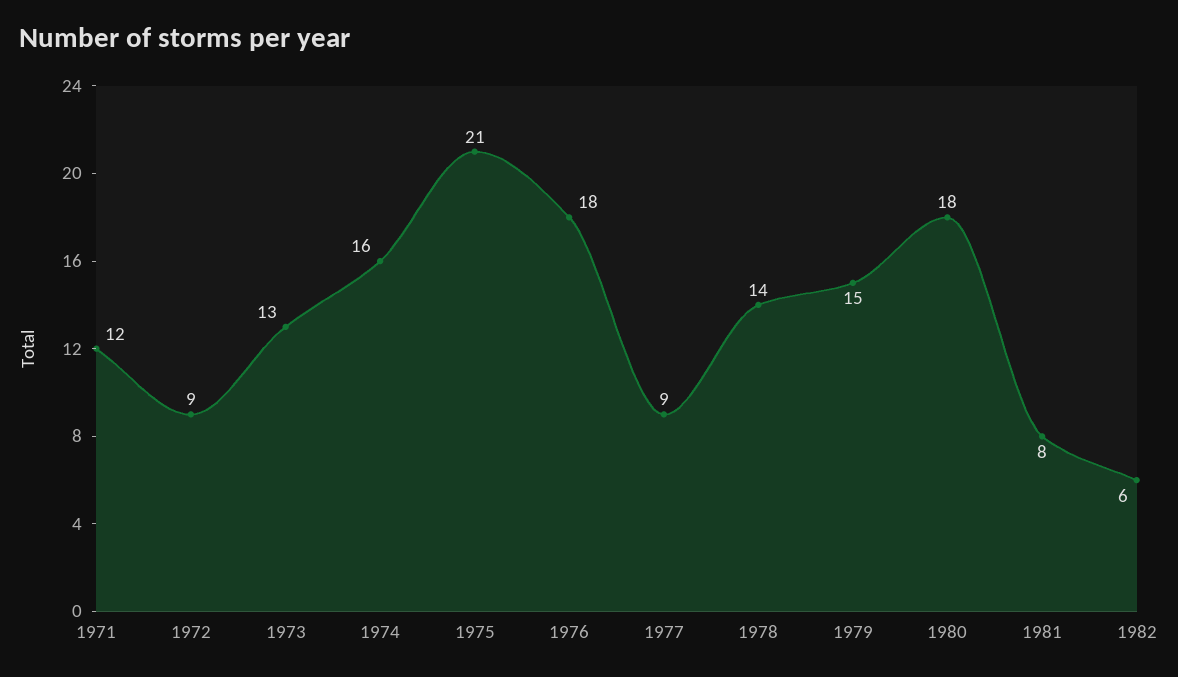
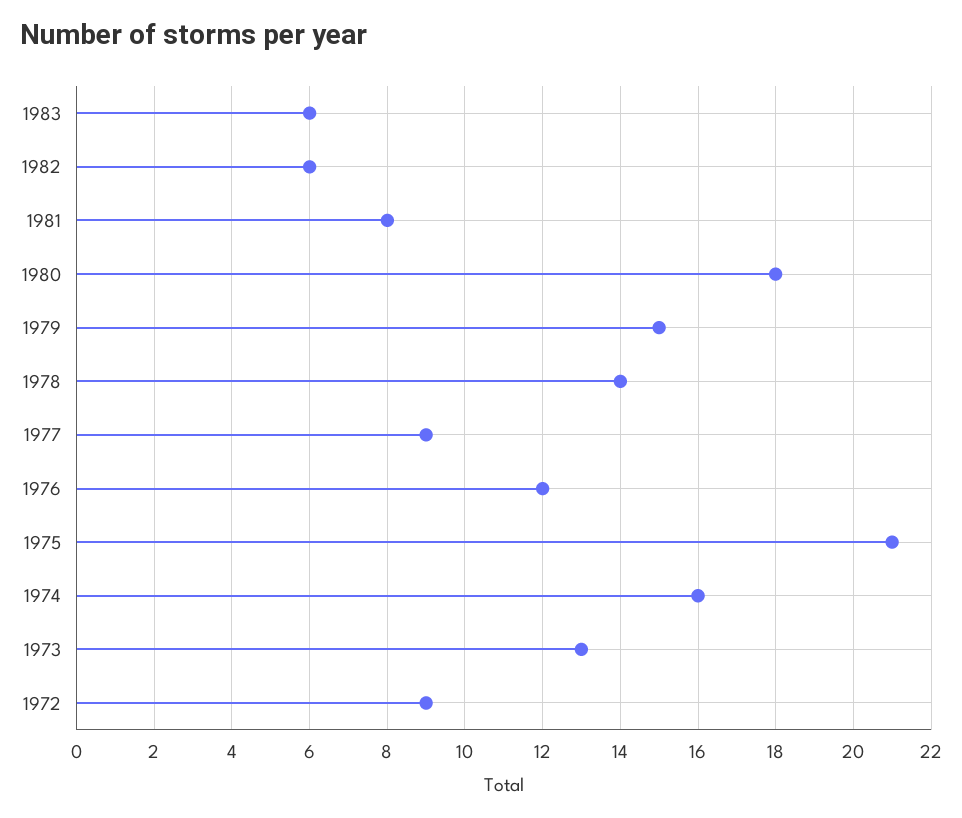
1971: 12 -> none
1976: 18 -> 12
1983: none -> 6

